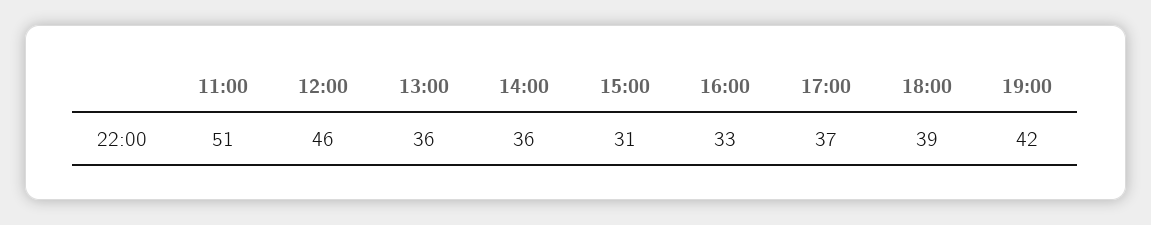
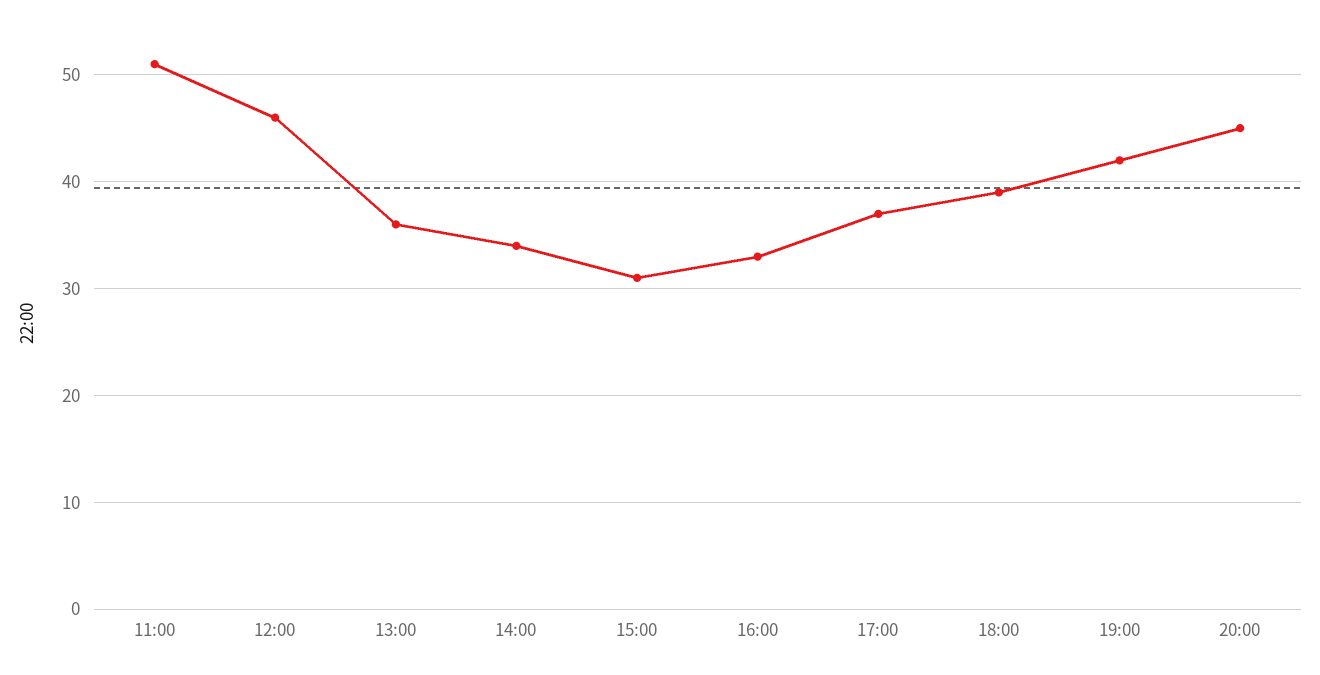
14:00: 36 -> 34
20:00: none -> 45

